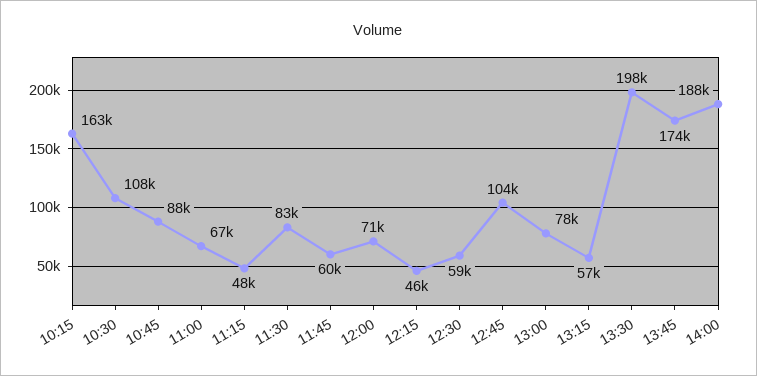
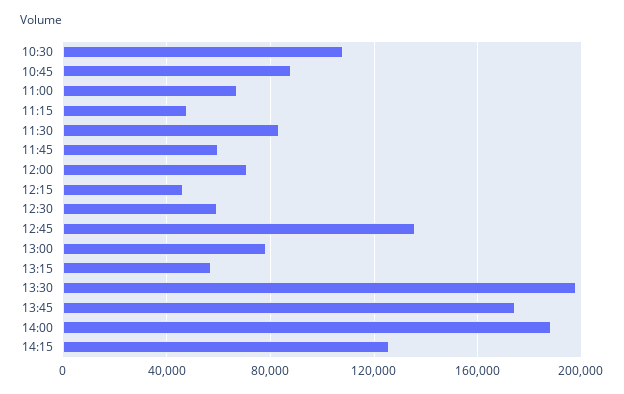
10:15: 163000 -> none
12:45: 104000 -> 135000
14:15: none -> 125000

